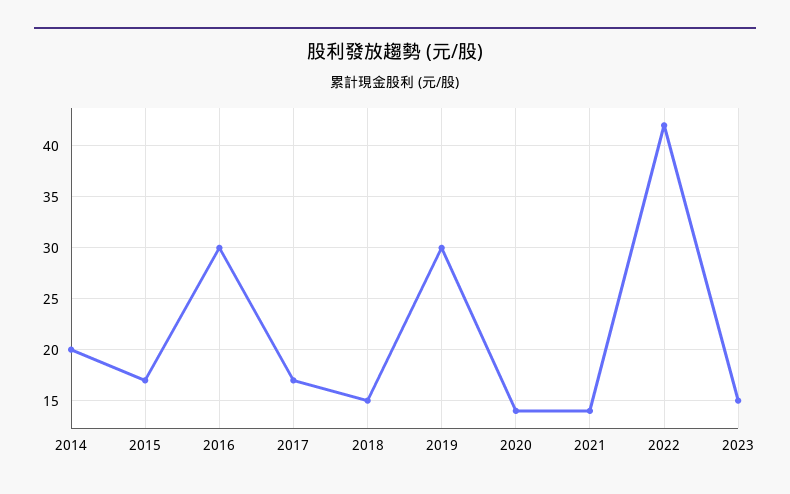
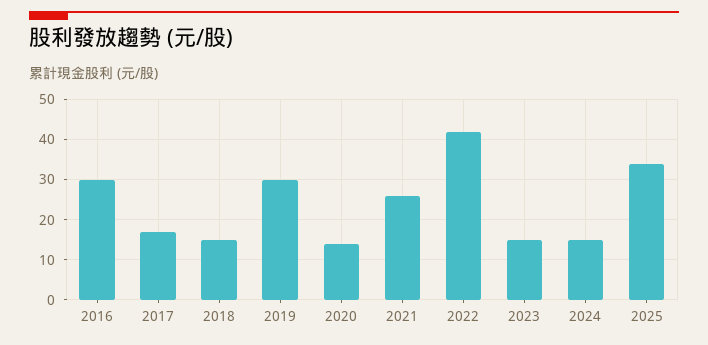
2014: 20 -> none
2015: 17 -> none
2021: 14 -> 25
2024: none -> 15
2025: none -> 35

